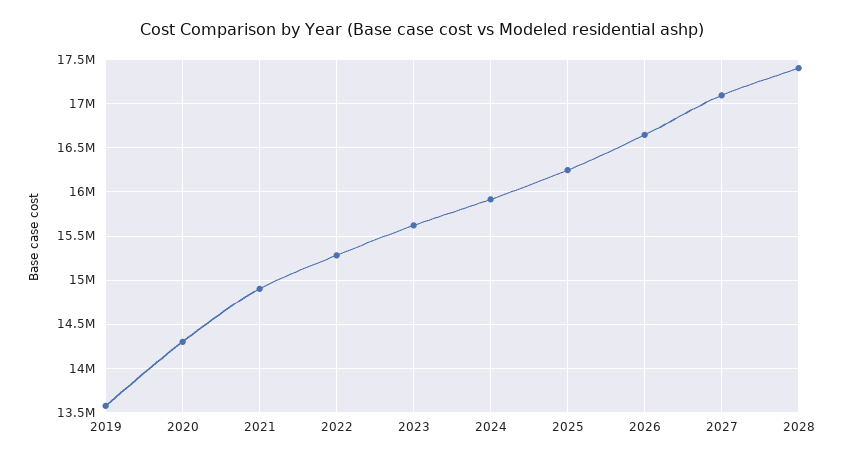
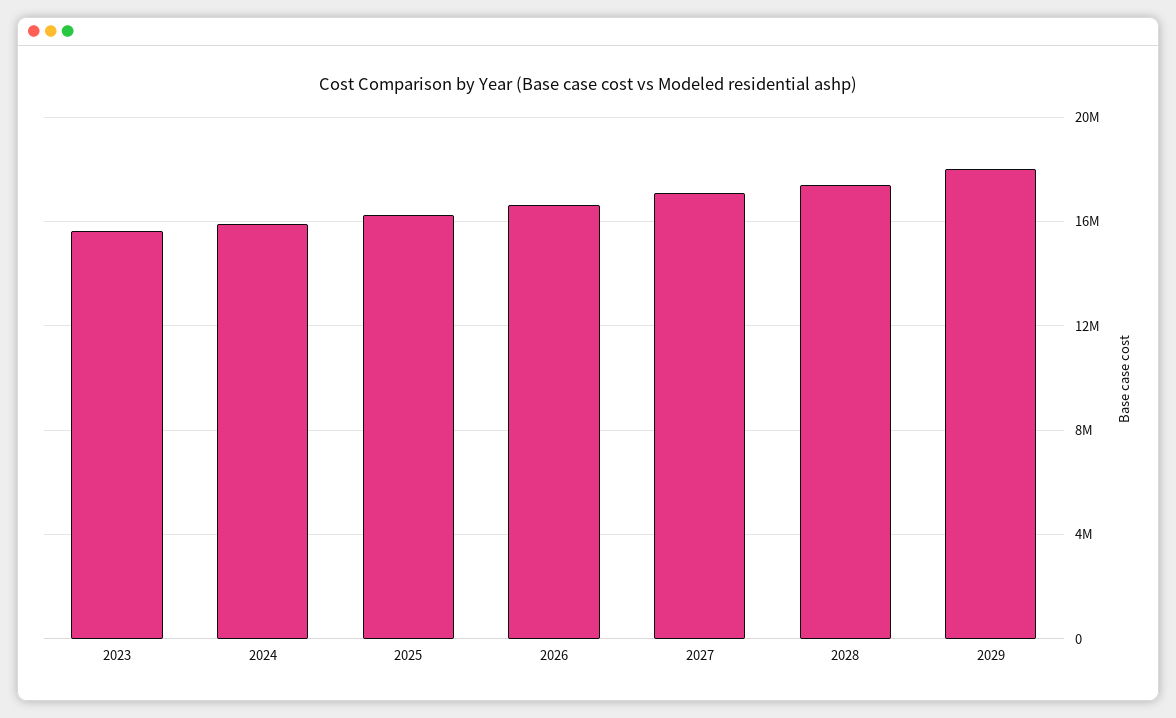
2019: 13600000 -> none
2020: 14300000 -> none
2021: 14900000 -> none
2022: 15300000 -> none
2029: none -> 18000000

